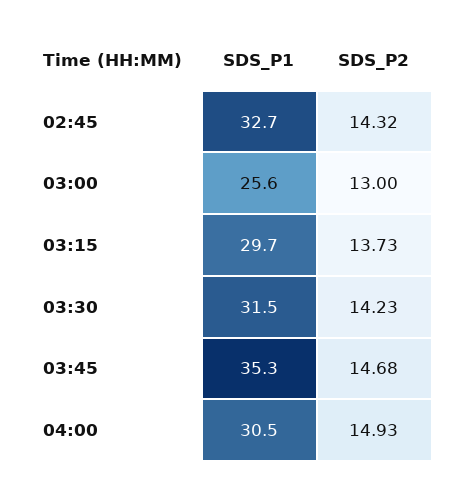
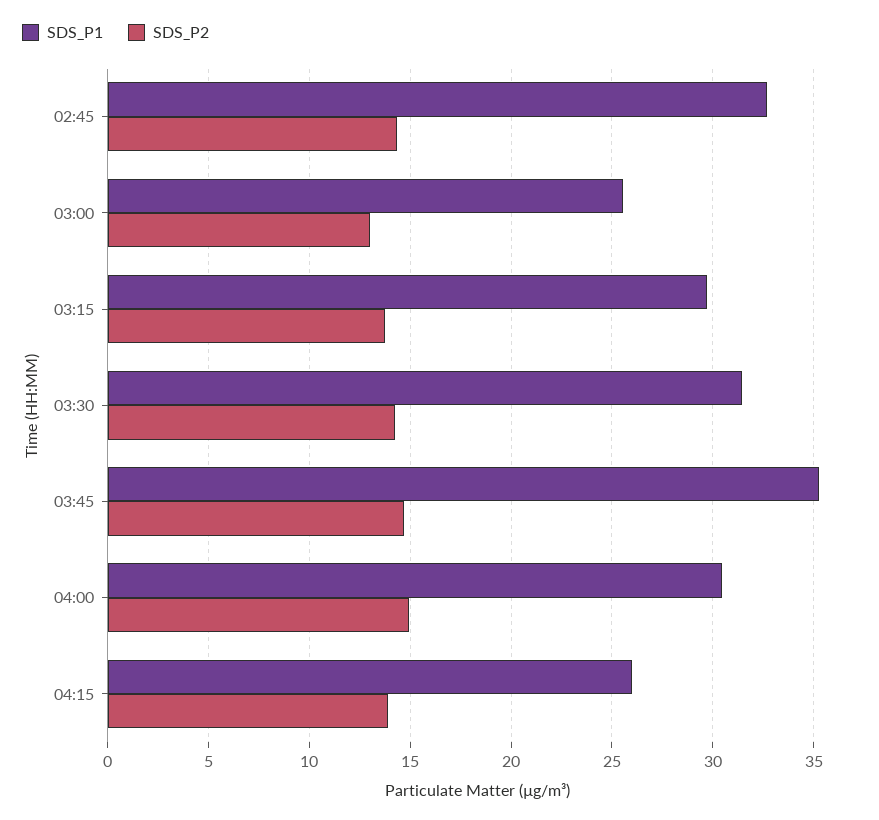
SDS_P1, 04:15: none -> 26
SDS_P2, 04:15: none -> 14

